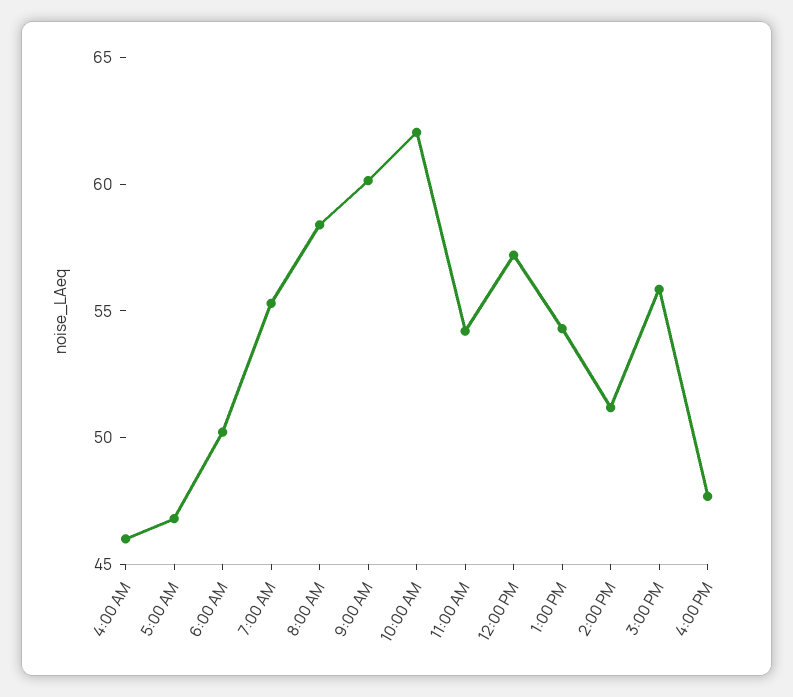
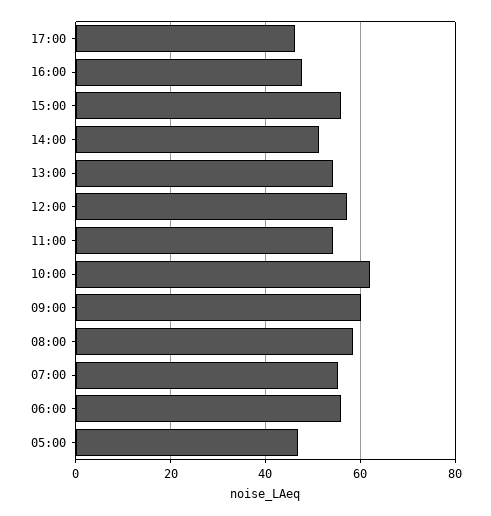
4:00 AM: 46 -> none
6:00 AM: 50 -> 56
17:00: none -> 46

